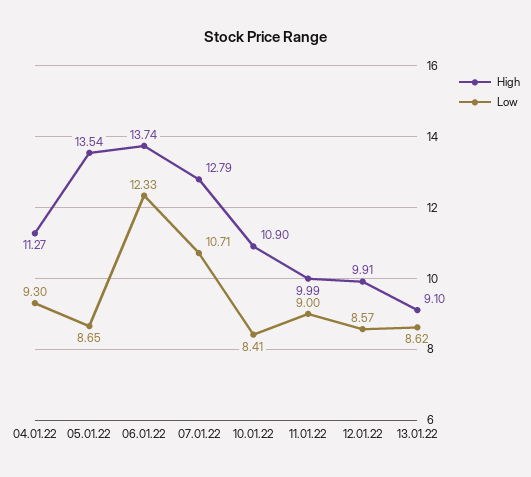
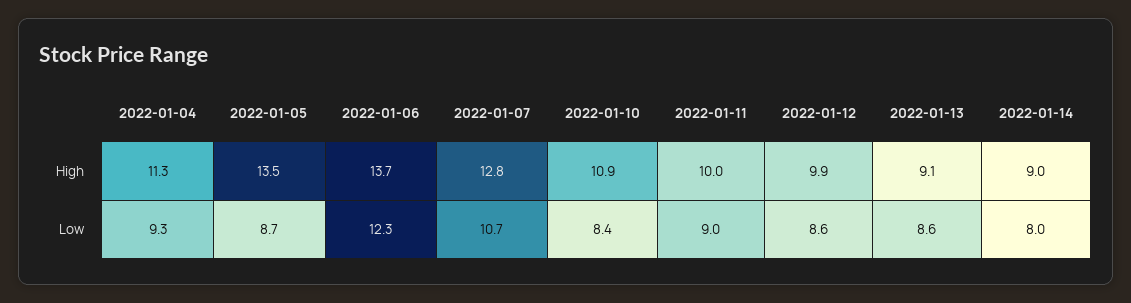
High, 2022-01-14: none -> 9
Low, 2022-01-14: none -> 8

